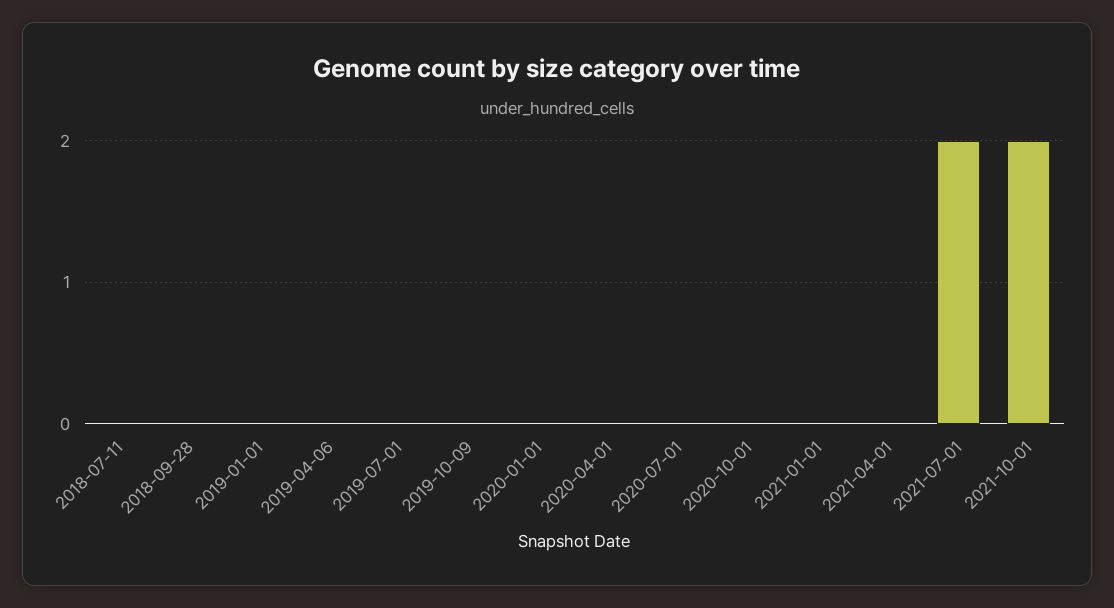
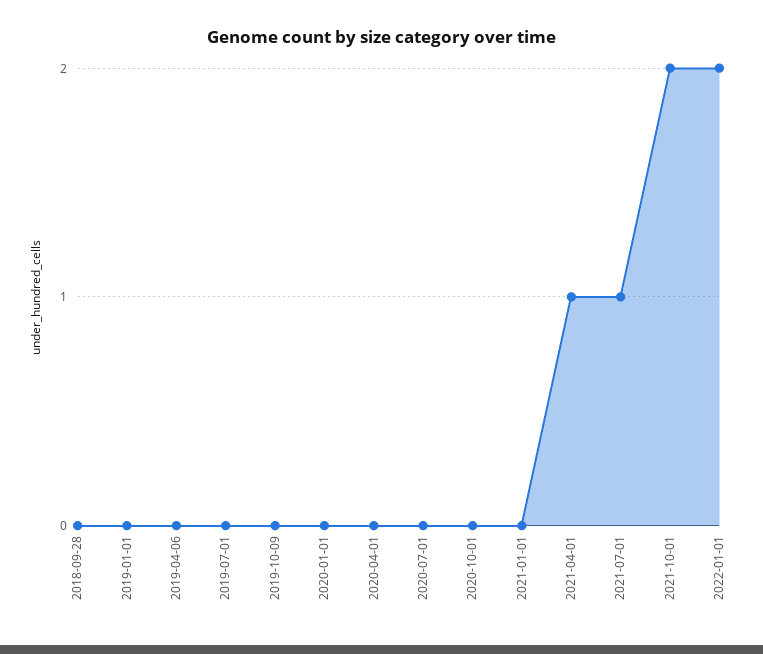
2018-07-11: 0 -> none
2021-04-01: 0 -> 1
2021-07-01: 2 -> 1
2022-01-01: none -> 2

